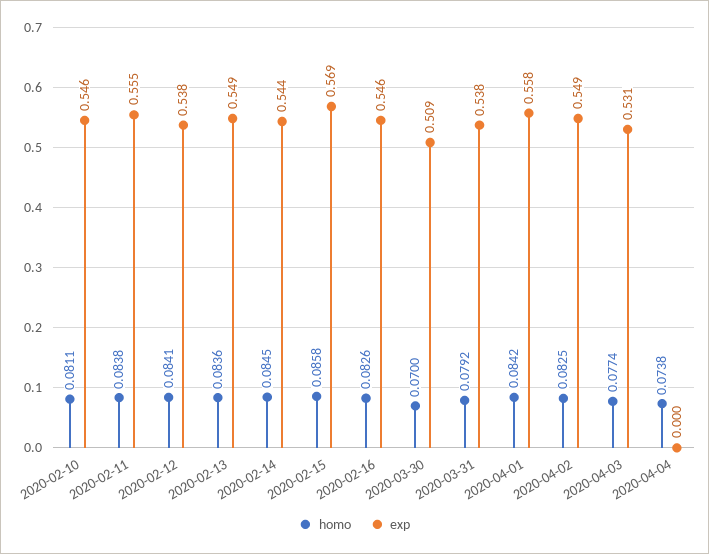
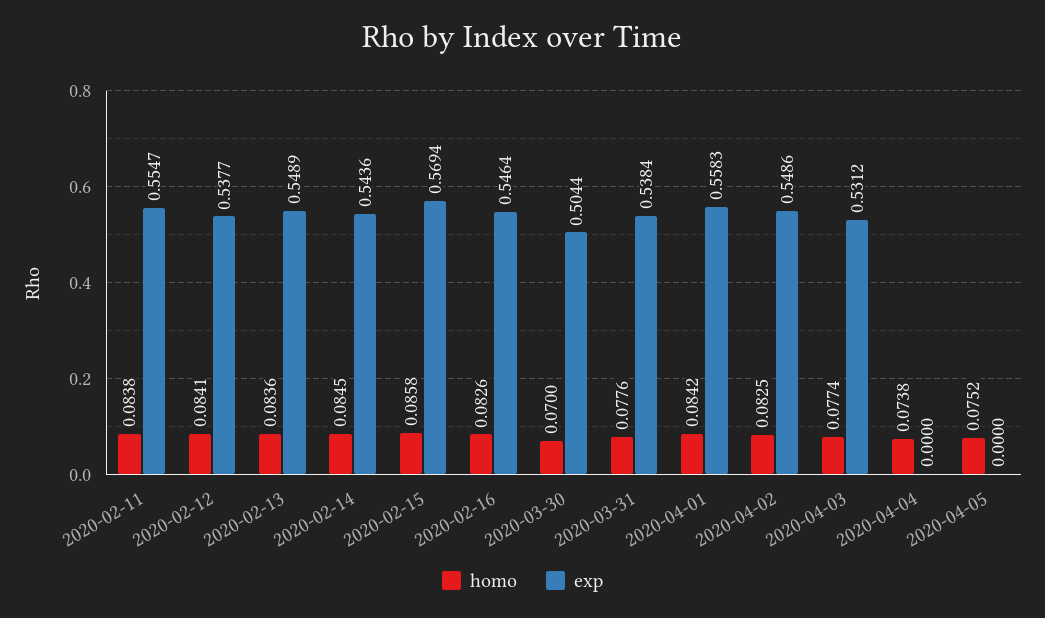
homo, 2020-02-10: 0.0811 -> none
exp, 2020-02-10: 0.546 -> none
exp, 2020-03-30: 0.509 -> 0.5044
homo, 2020-03-31: 0.0792 -> 0.0776
homo, 2020-04-05: none -> 0.0752
exp, 2020-04-05: none -> 0

